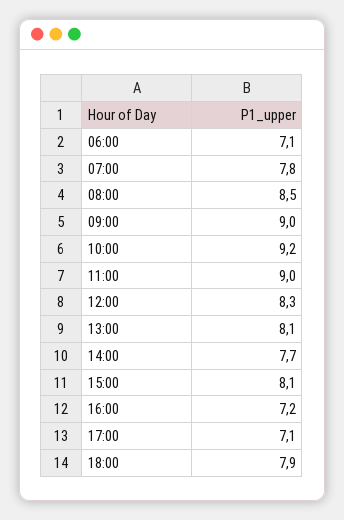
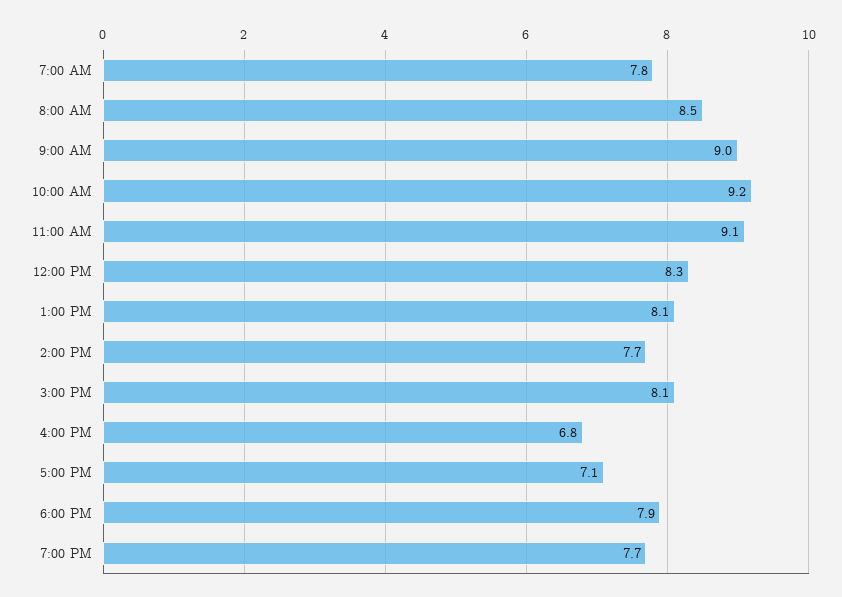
06:00: 7.1 -> none
11:00: 9 -> 9.1
16:00: 7.2 -> 6.8
7:00 PM: none -> 7.7

